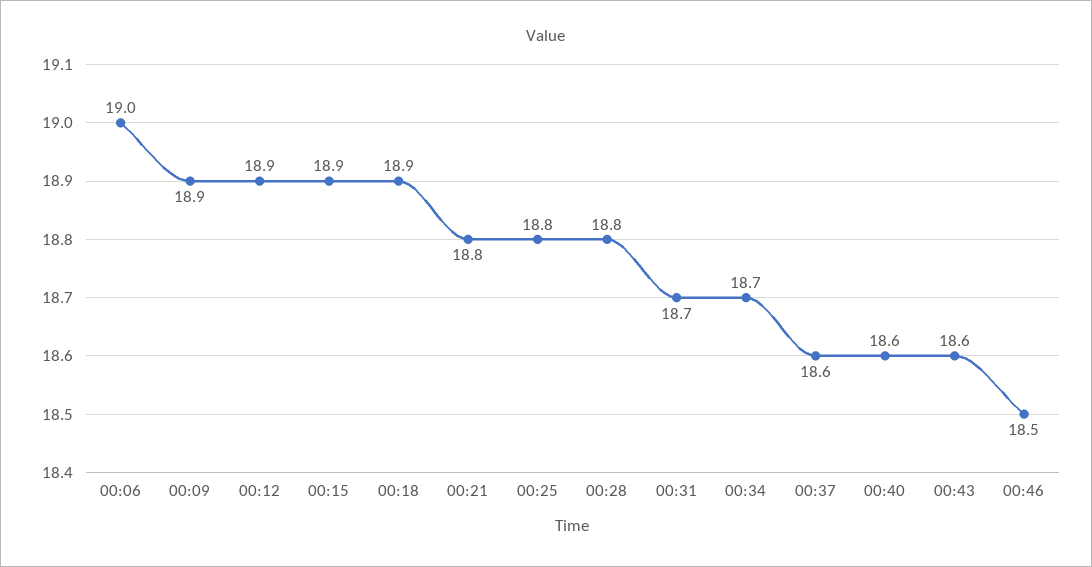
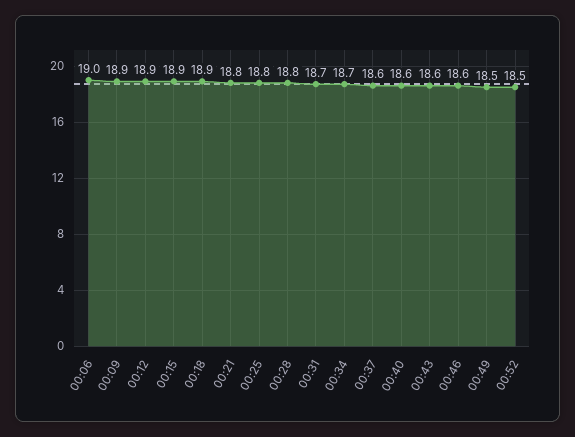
00:46: 18.5 -> 18.6
00:49: none -> 18.5
00:52: none -> 18.5

